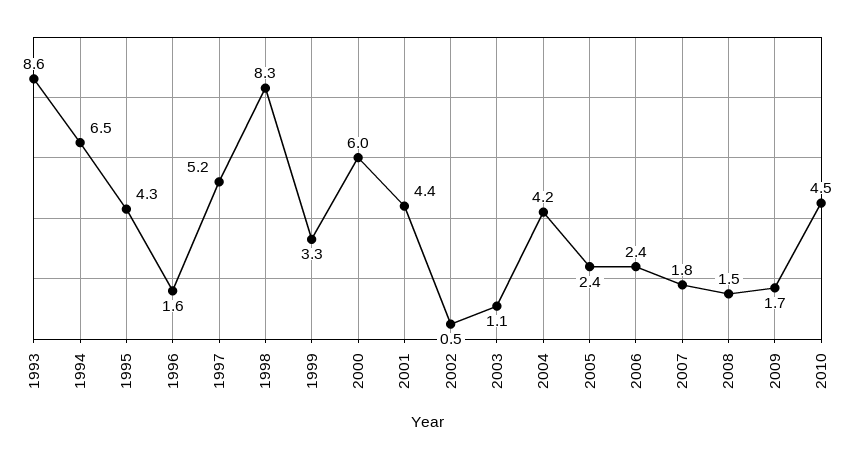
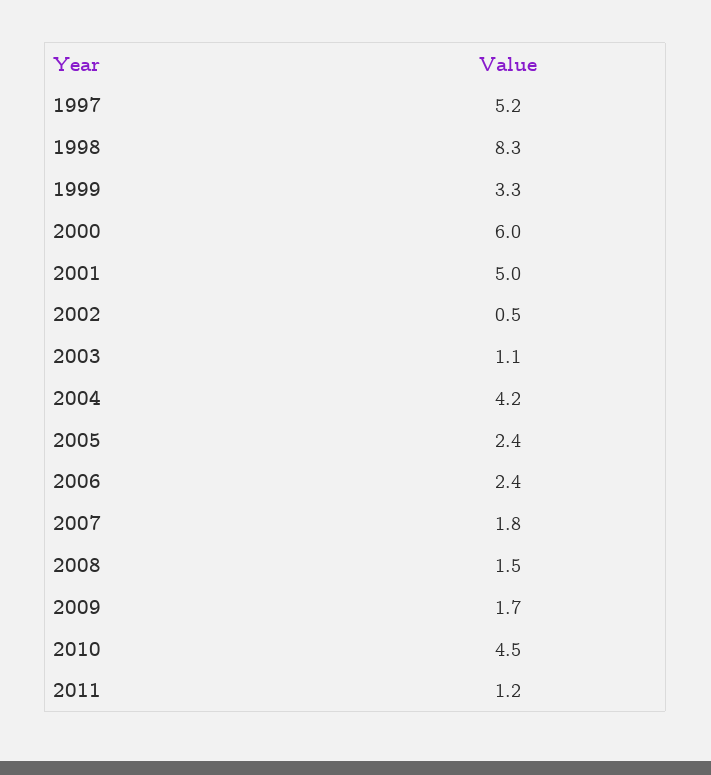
1993: 8.6 -> none
1994: 6.5 -> none
1995: 4.3 -> none
1996: 1.6 -> none
2001: 4.4 -> 5
2011: none -> 1.2

